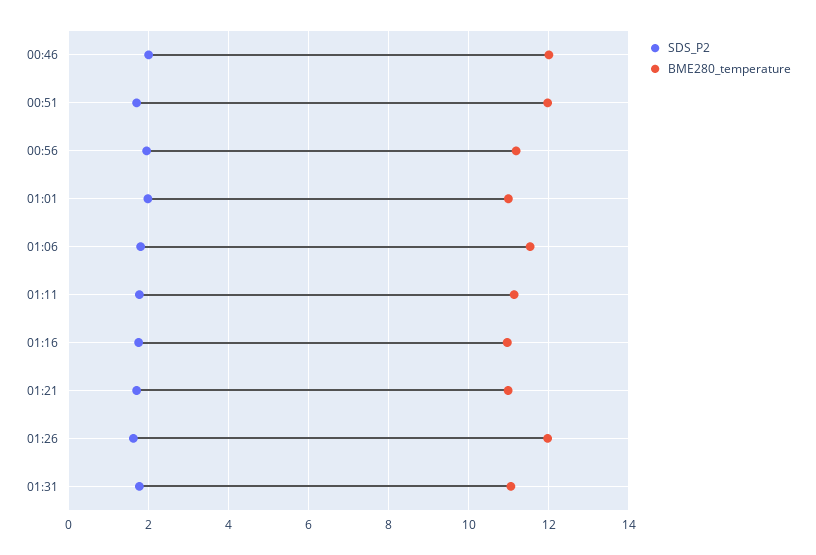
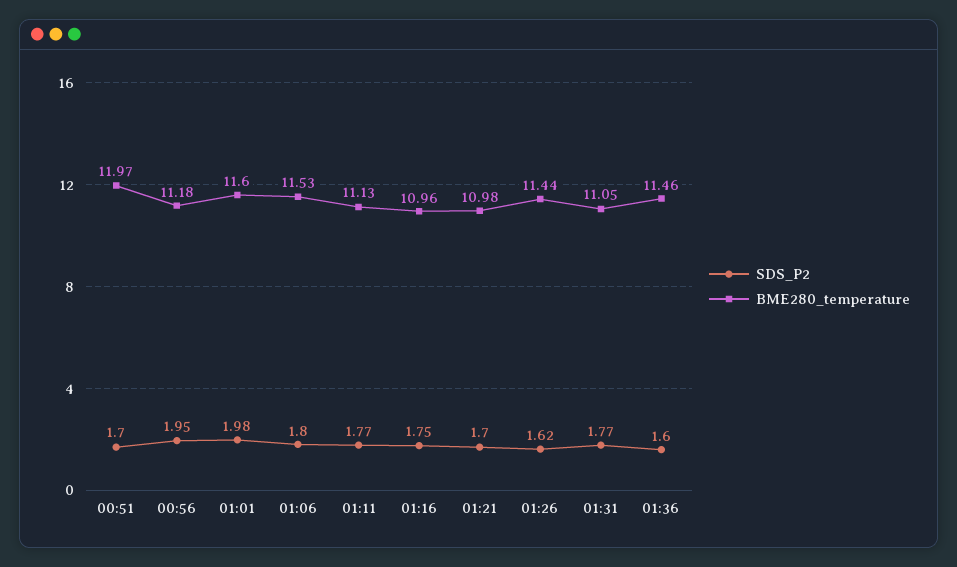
SDS_P2, 00:46: 2 -> none
BME280_temperature, 00:46: 12 -> none
BME280_temperature, 01:01: 11 -> 11.6
BME280_temperature, 01:26: 12 -> 11.44
SDS_P2, 01:36: none -> 1.6
BME280_temperature, 01:36: none -> 11.46

